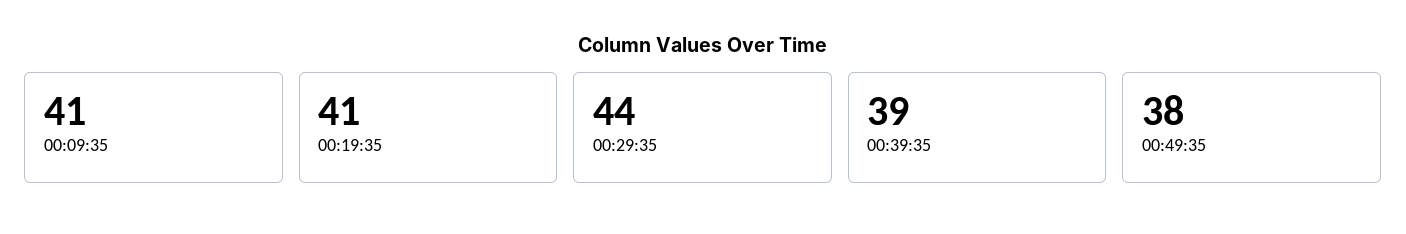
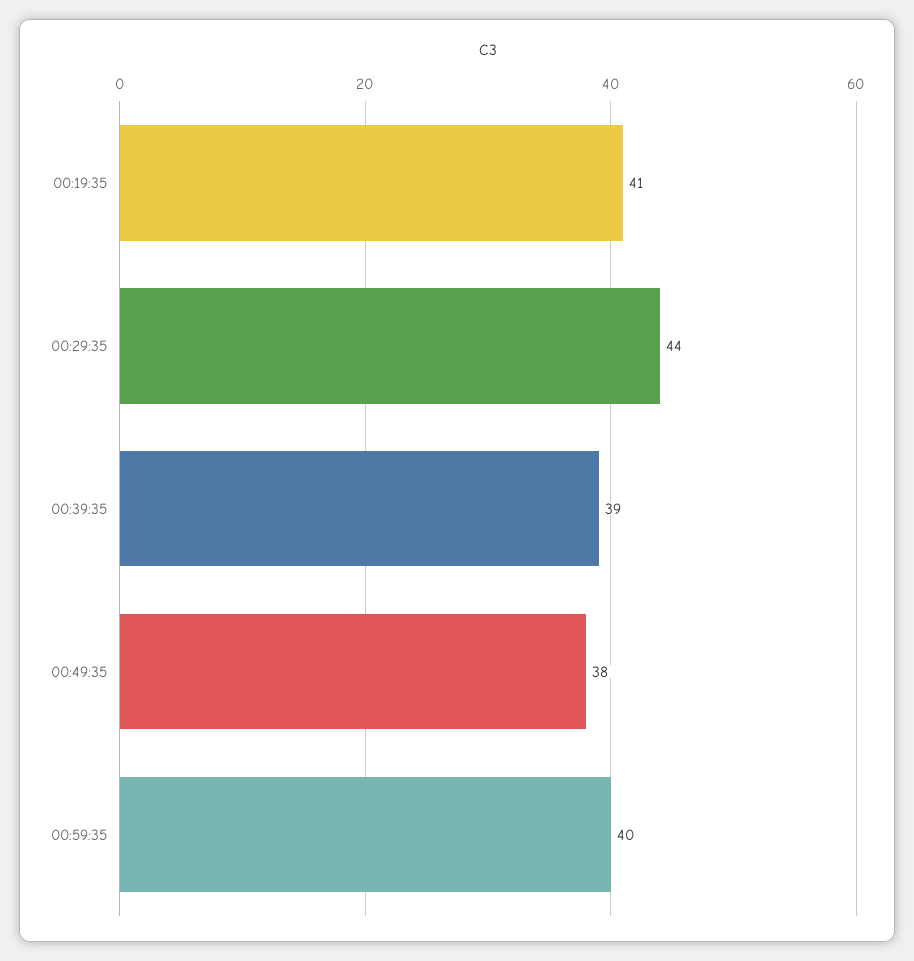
00:09:35: 41 -> none
00:59:35: none -> 40

